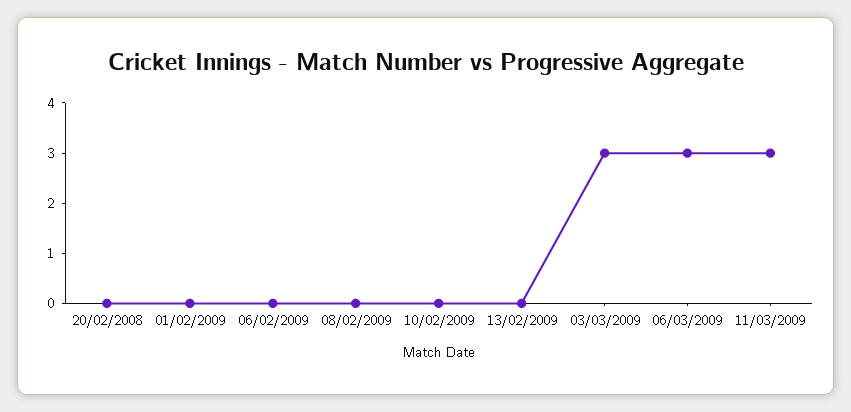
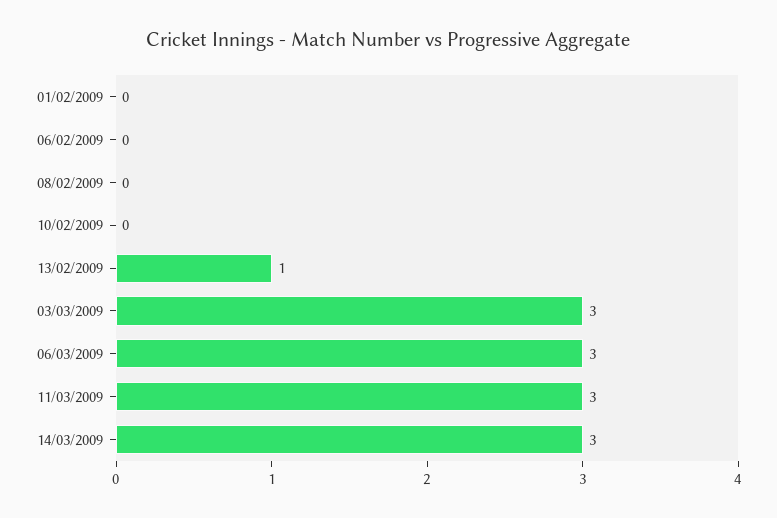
20/02/2008: 0 -> none
13/02/2009: 0 -> 1
14/03/2009: none -> 3

